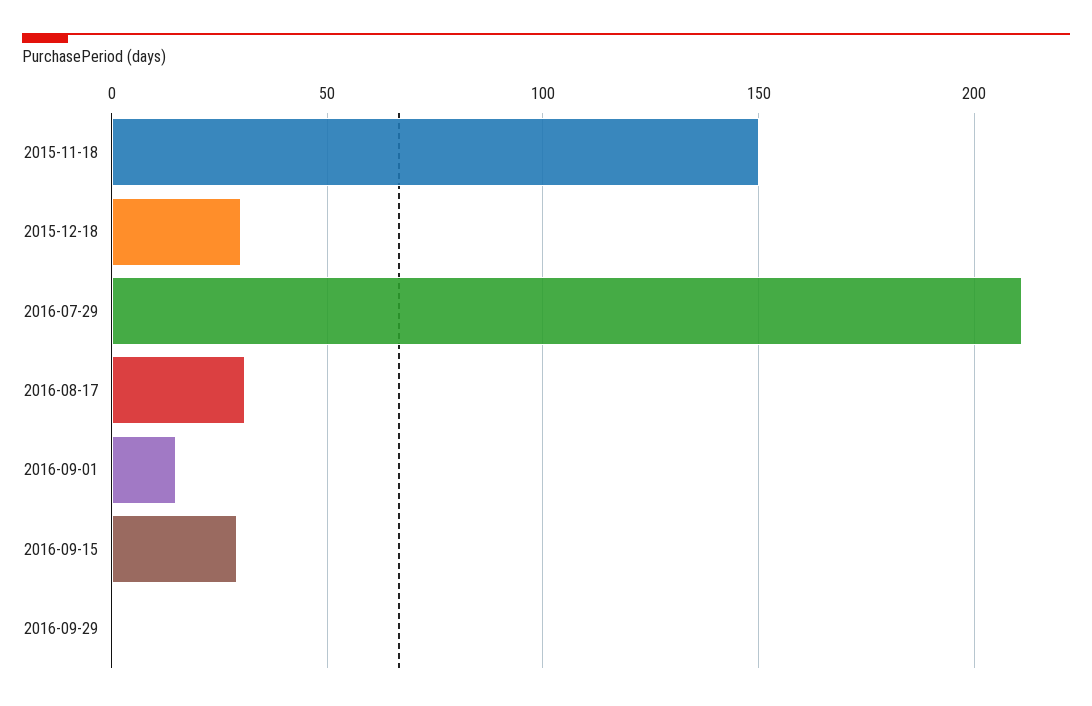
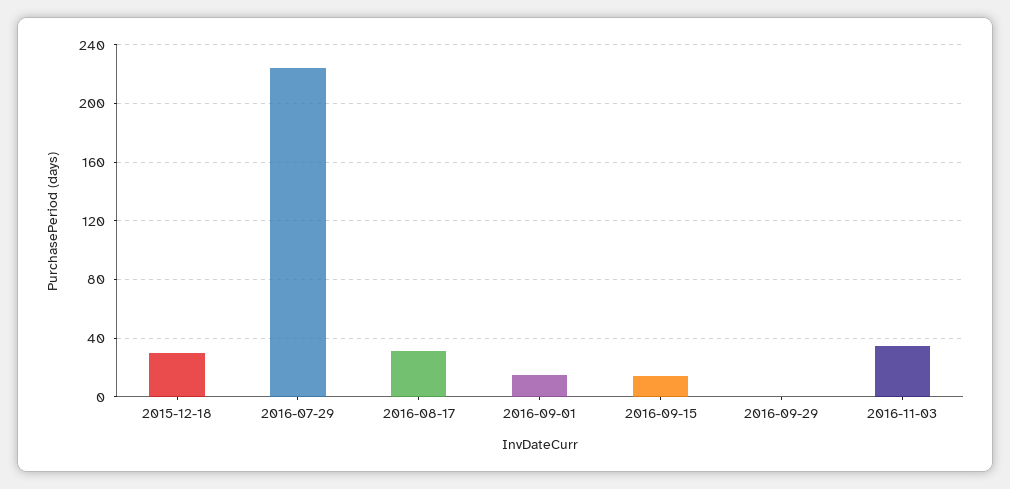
2015-11-18: 150 -> none
2016-07-29: 210 -> 225
2016-09-15: 30 -> 15
2016-11-03: none -> 35

